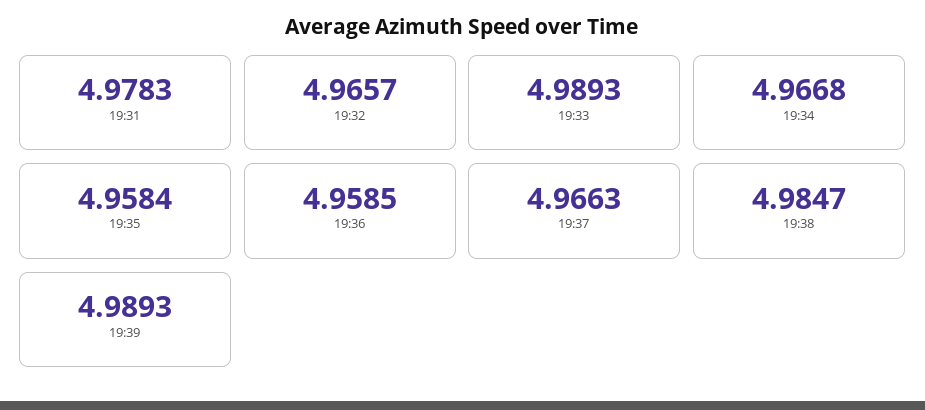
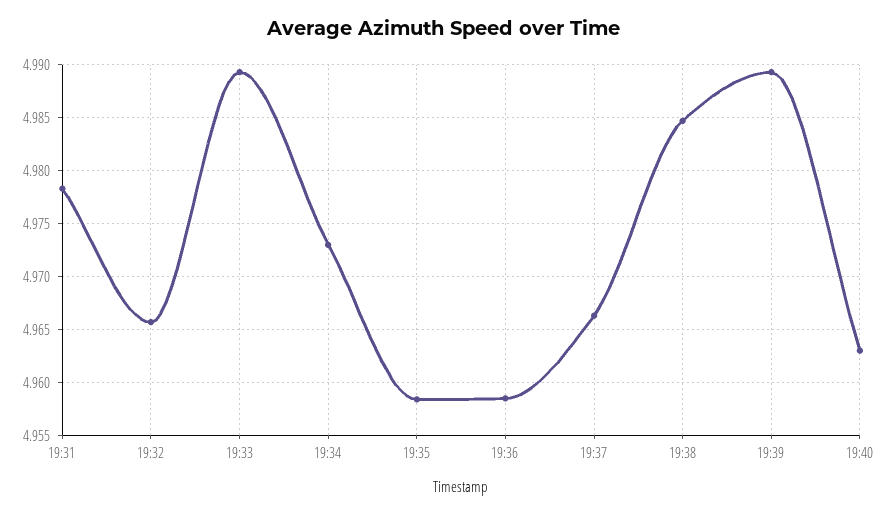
19:34: 4.9668 -> 4.973
19:40: none -> 4.963

